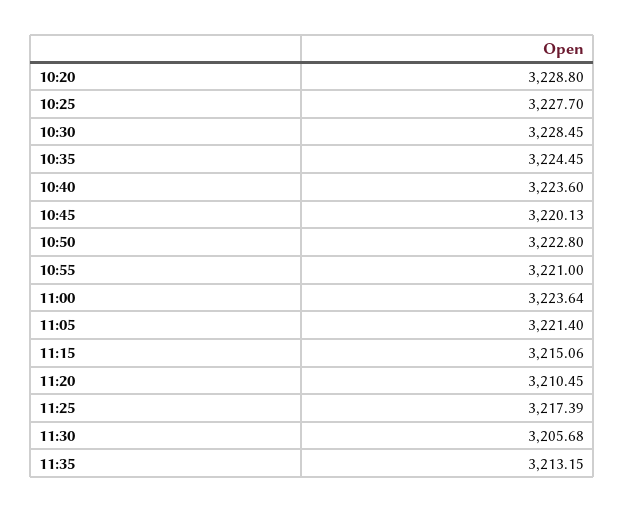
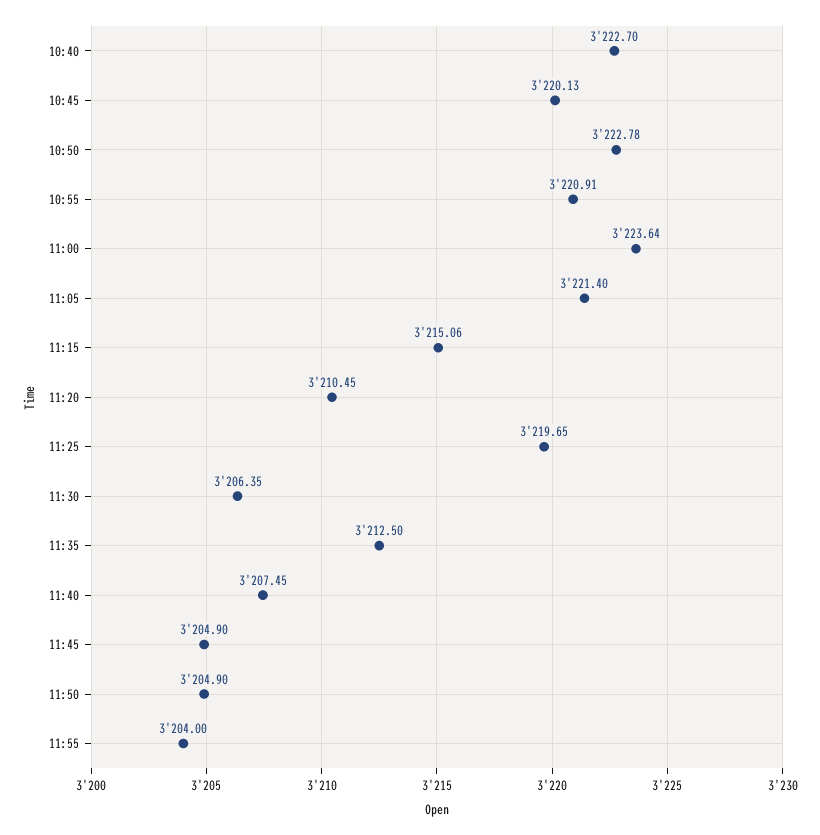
10:20: 3228.8 -> none
10:25: 3227.7 -> none
10:30: 3228.45 -> none
10:35: 3224.45 -> none
10:40: 3223.6 -> 3222.7
10:50: 3222.8 -> 3222.78
10:55: 3221 -> 3220.91
11:25: 3217.39 -> 3219.65
11:30: 3205.68 -> 3206.35
11:35: 3213.15 -> 3212.5
11:40: none -> 3207.45
11:45: none -> 3204.9
11:50: none -> 3204.9
11:55: none -> 3204

